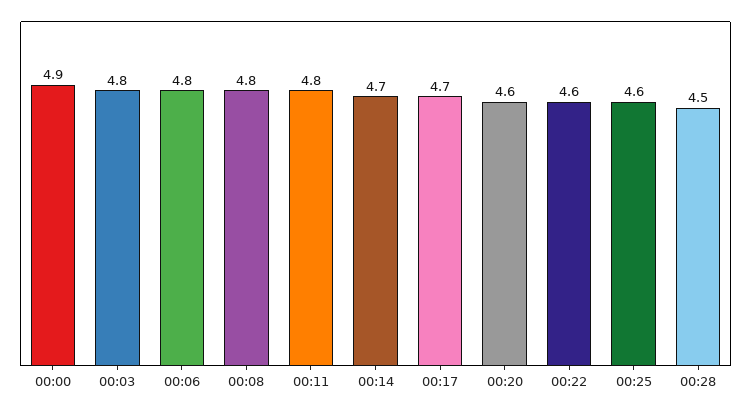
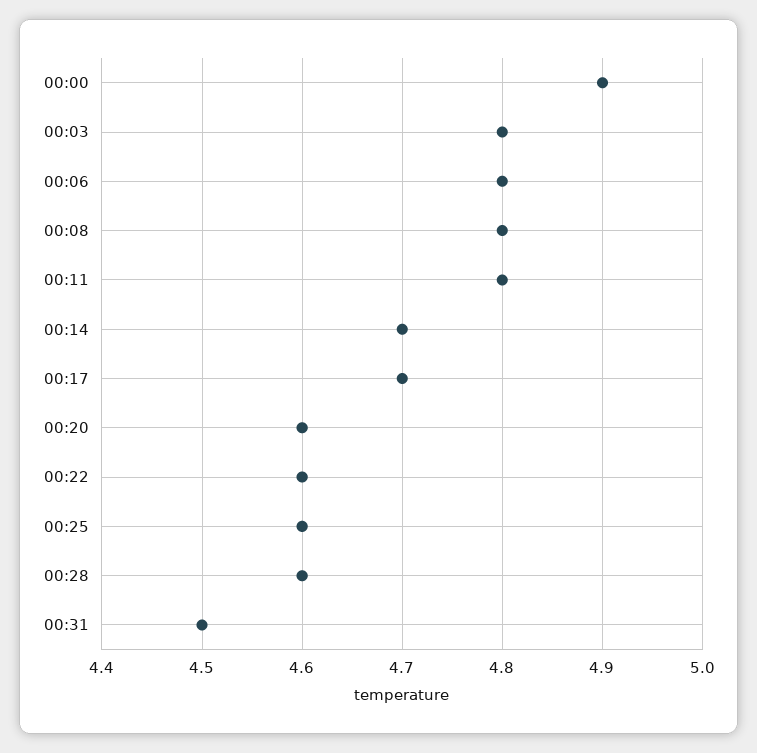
00:28: 4.5 -> 4.6
00:31: none -> 4.5

